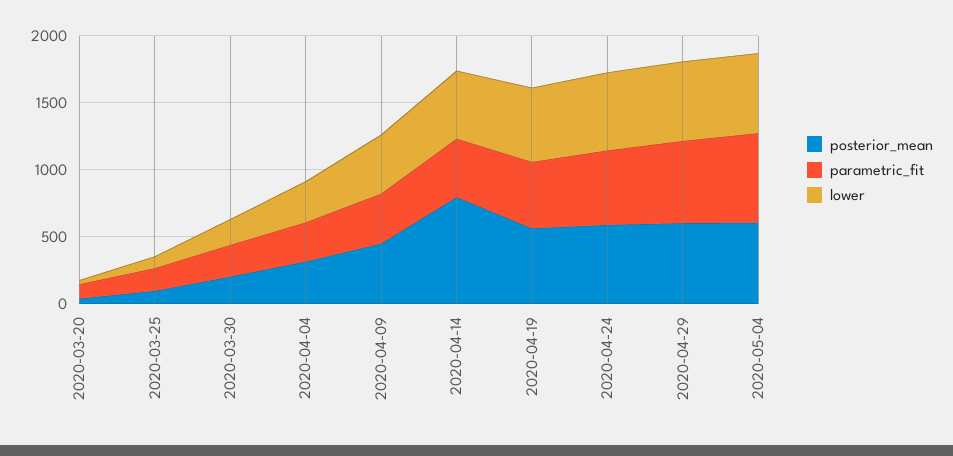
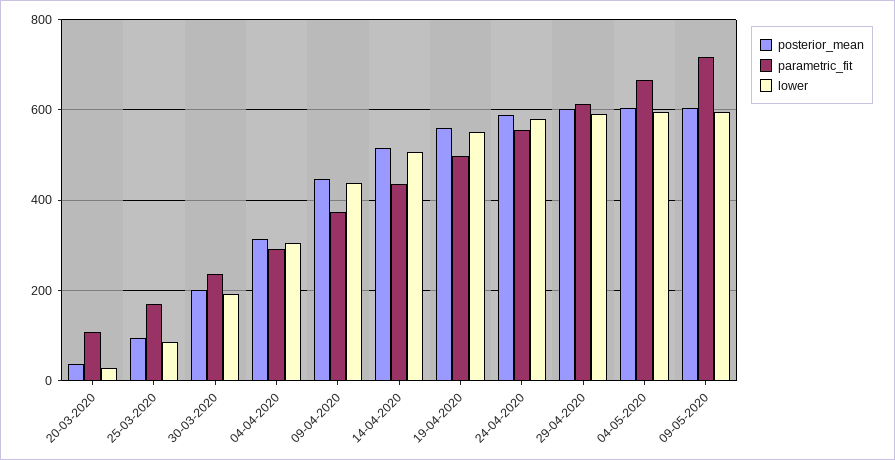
posterior_mean, 2020-04-14: 800 -> 520
posterior_mean, 09-05-2020: none -> 600
parametric_fit, 09-05-2020: none -> 720
lower, 09-05-2020: none -> 600

